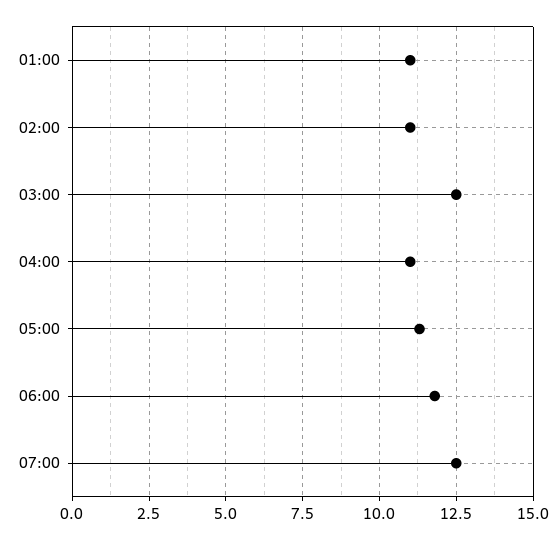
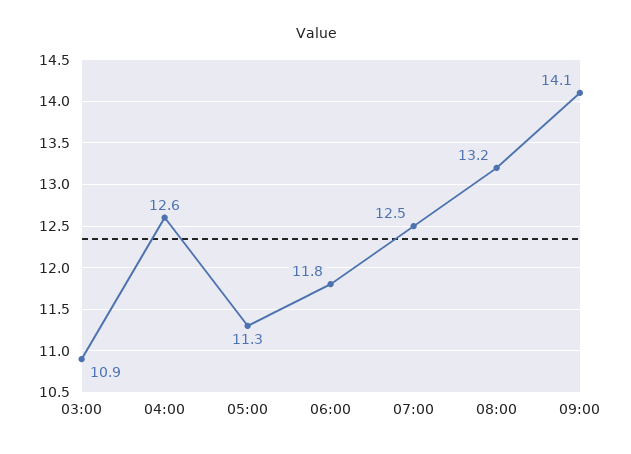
01:00: 11 -> none
02:00: 11 -> none
03:00: 12.5 -> 10.9
04:00: 11 -> 12.6
08:00: none -> 13.2
09:00: none -> 14.1

